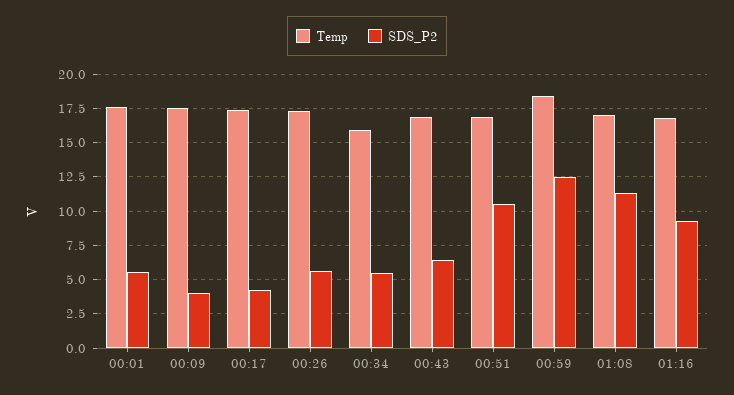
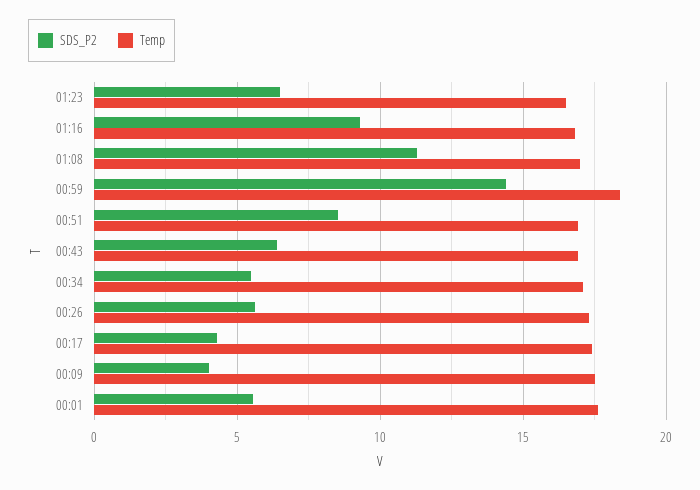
Temp, 00:34: 16 -> 17
SDS_P2, 00:51: 10.5 -> 8.5
SDS_P2, 00:59: 12.5 -> 14.5
SDS_P2, 01:23: none -> 6.5
Temp, 01:23: none -> 16.5

